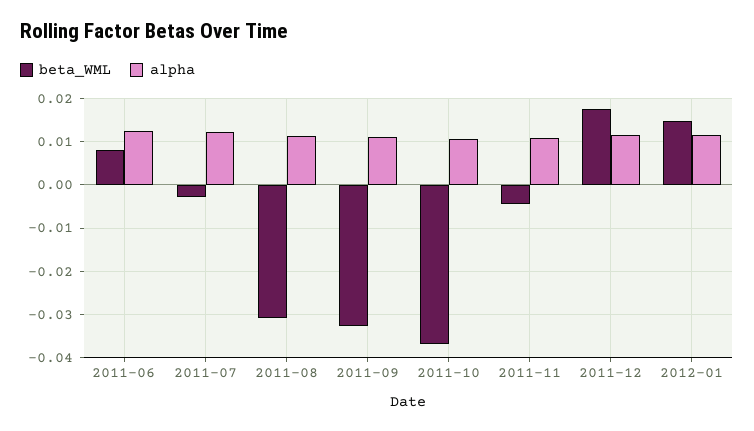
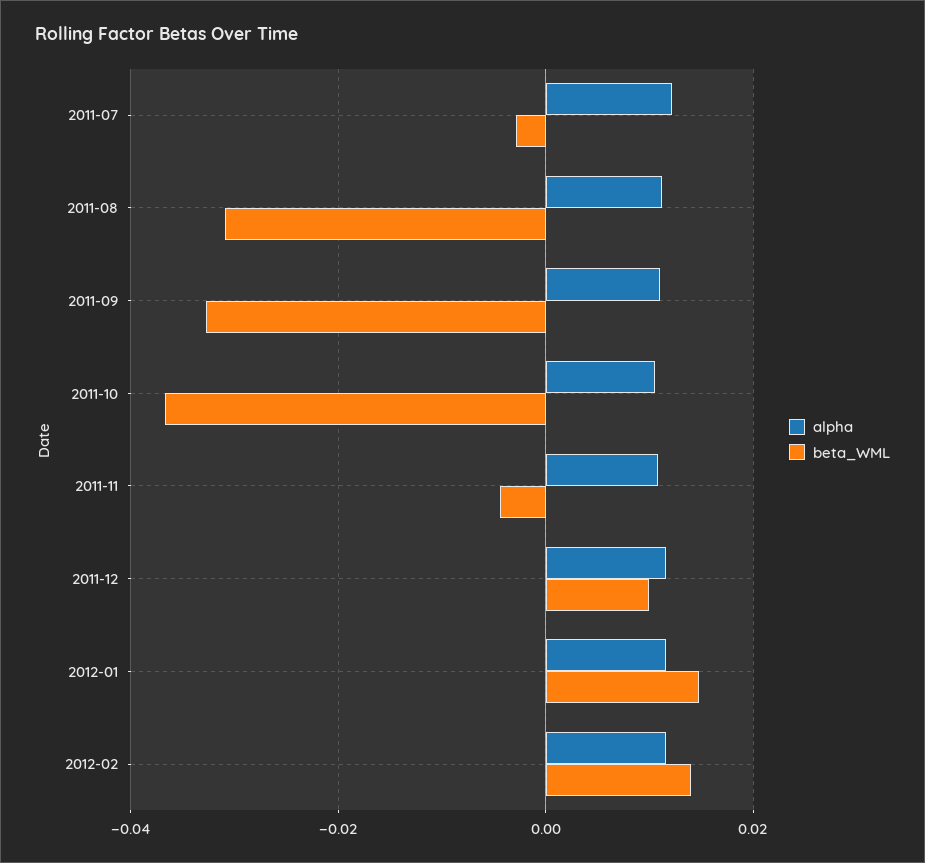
beta_WML, 2011-06: 0.008 -> none
alpha, 2011-06: 0.012 -> none
beta_WML, 2011-12: 0.018 -> 0.01
alpha, 2012-02: none -> 0.012
beta_WML, 2012-02: none -> 0.014

